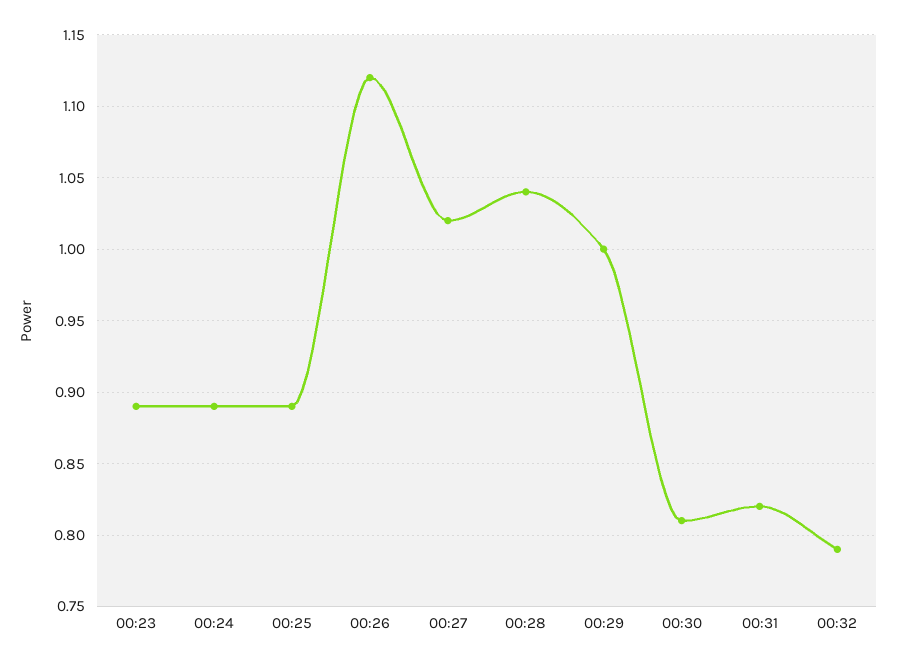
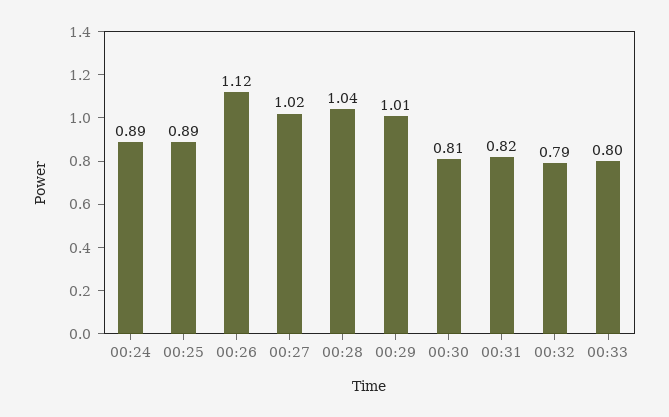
00:23: 0.89 -> none
00:29: 1 -> 1.01
00:33: none -> 0.8

